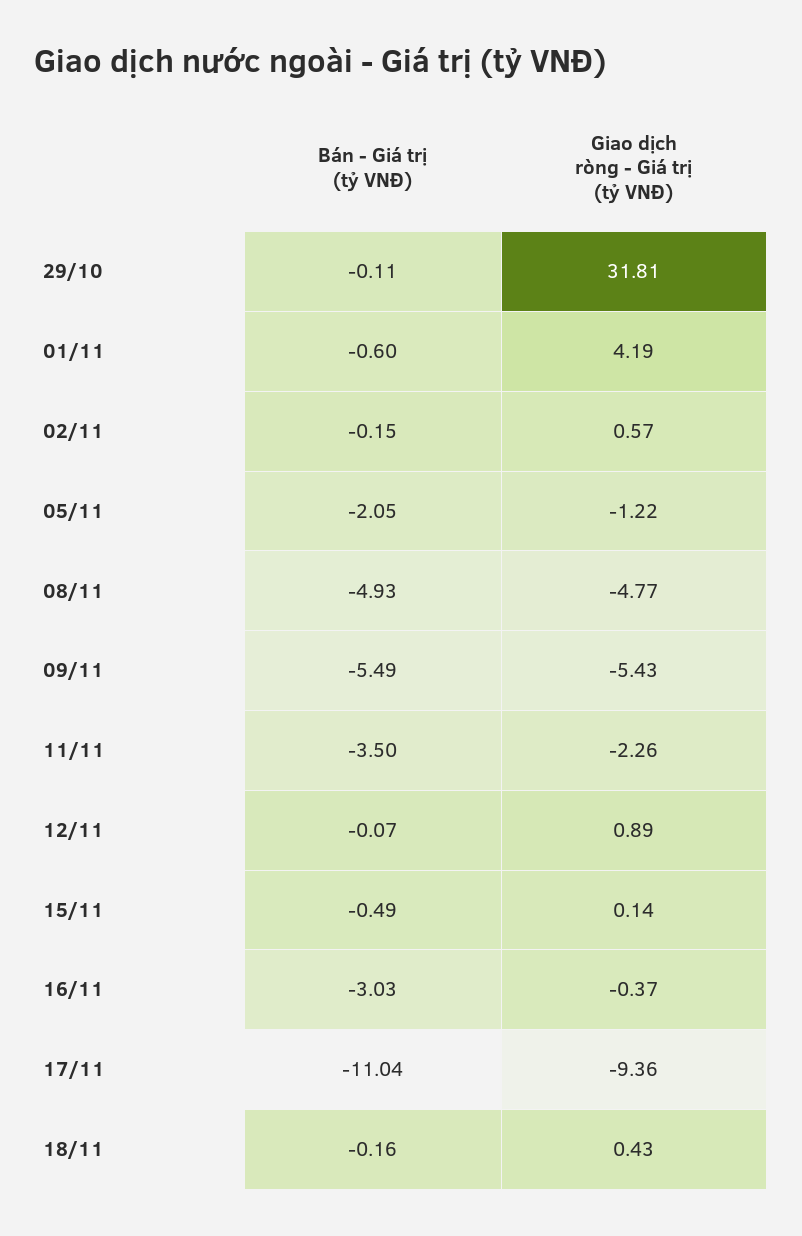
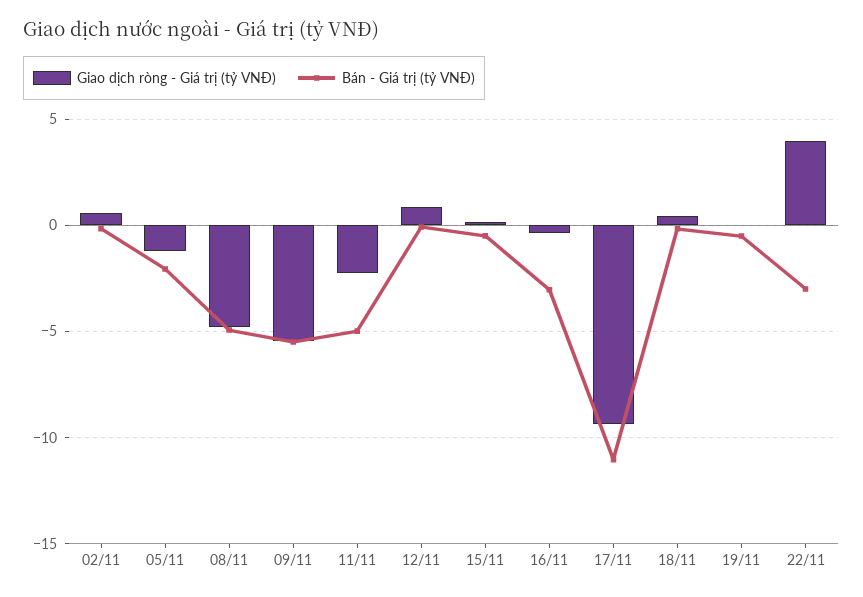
Bán - Giá trị (tỷ VNĐ), 29/10: -0.11 -> none
Giao dịch ròng - Giá trị (tỷ VNĐ), 29/10: 31.81 -> none
Bán - Giá trị (tỷ VNĐ), 01/11: -0.6 -> none
Giao dịch ròng - Giá trị (tỷ VNĐ), 01/11: 4.19 -> none
Bán - Giá trị (tỷ VNĐ), 11/11: -3.5 -> -5
Giao dịch ròng - Giá trị (tỷ VNĐ), 19/11: none -> 0
Bán - Giá trị (tỷ VNĐ), 19/11: none -> -0.5
Giao dịch ròng - Giá trị (tỷ VNĐ), 22/11: none -> 4
Bán - Giá trị (tỷ VNĐ), 22/11: none -> -3

